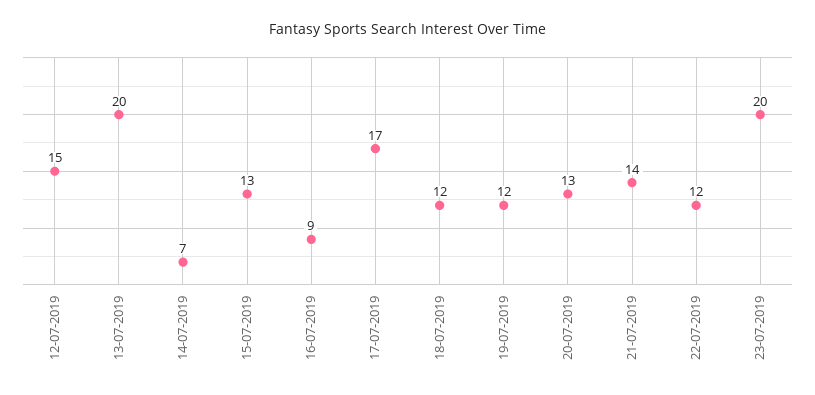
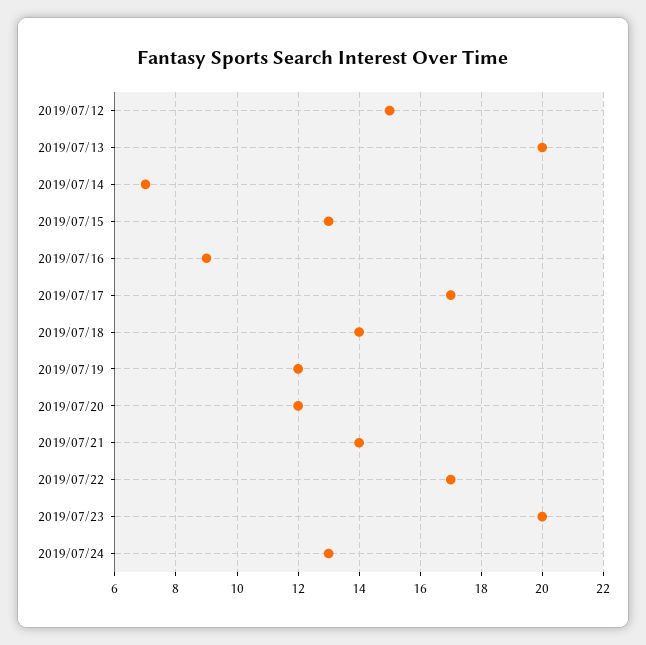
18-07-2019: 12 -> 14
20-07-2019: 13 -> 12
22-07-2019: 12 -> 17
2019/07/24: none -> 13

